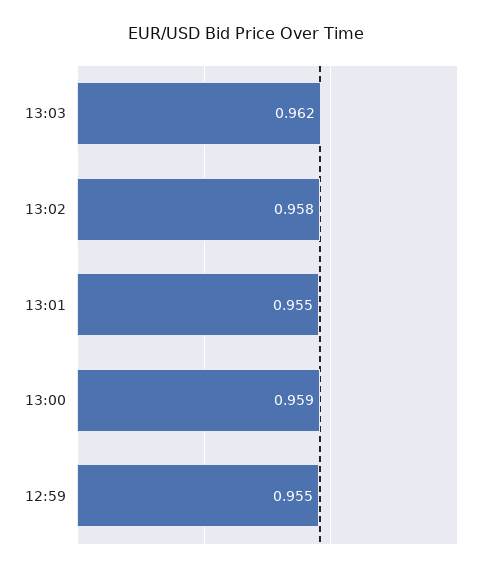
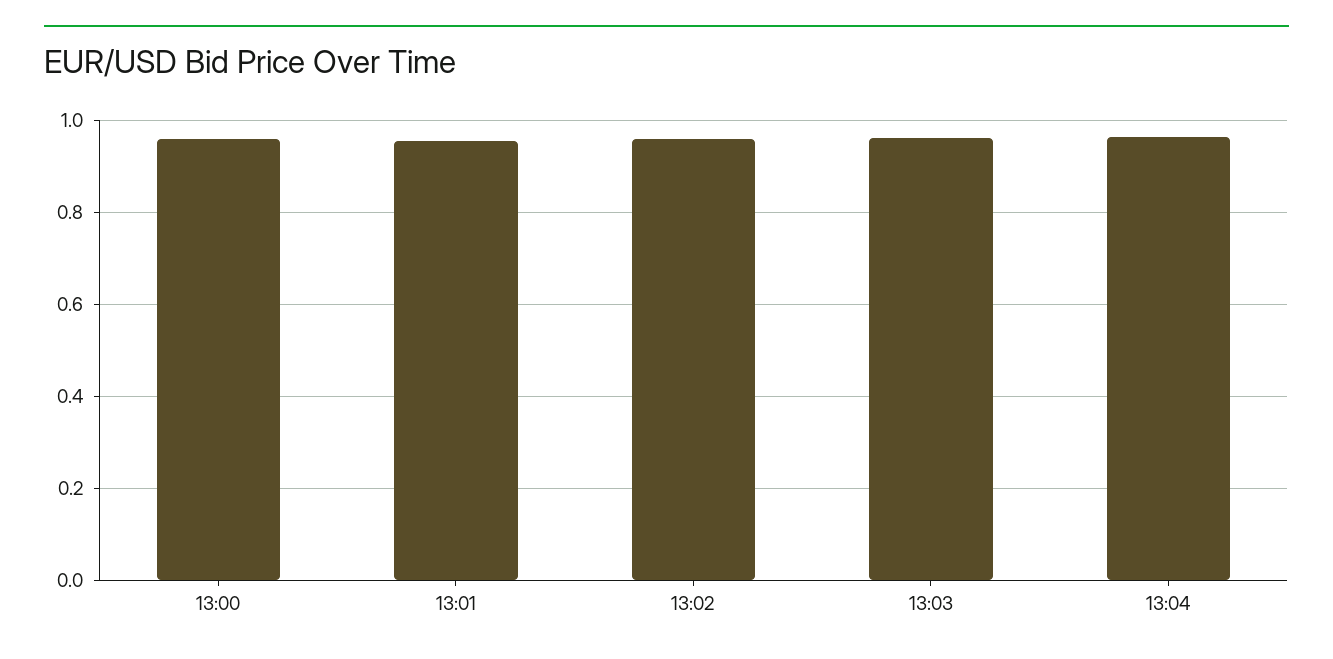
12:59: 0.955 -> none
13:04: none -> 0.96

